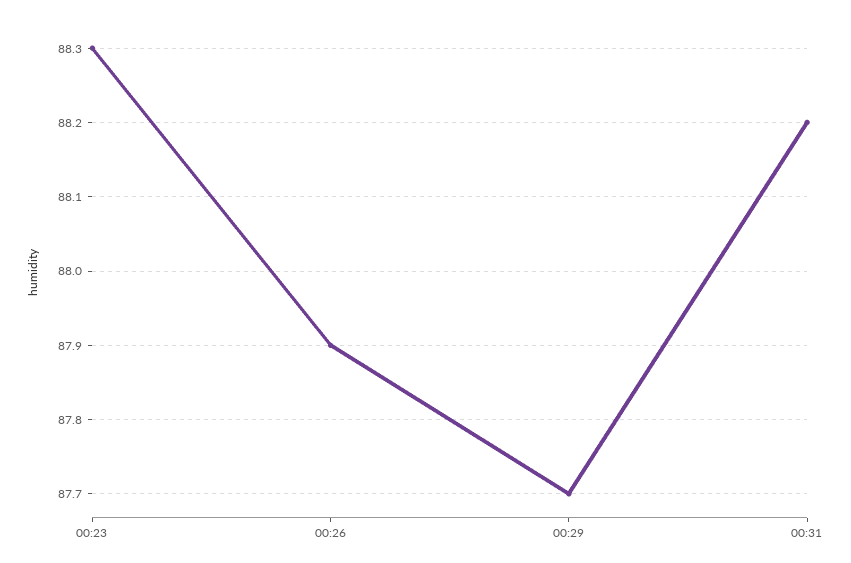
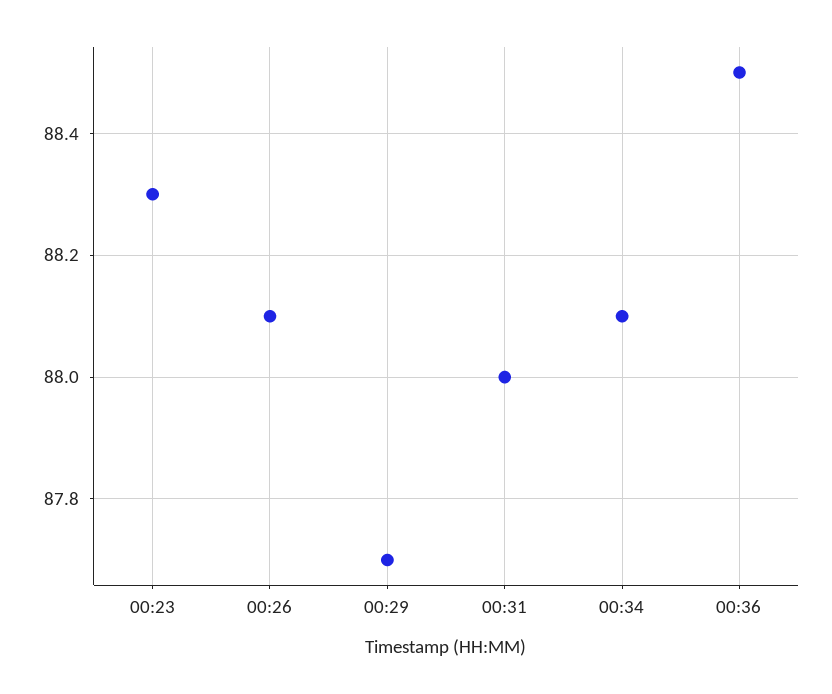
00:26: 87.9 -> 88.1
00:31: 88.2 -> 88
00:34: none -> 88.1
00:36: none -> 88.5

